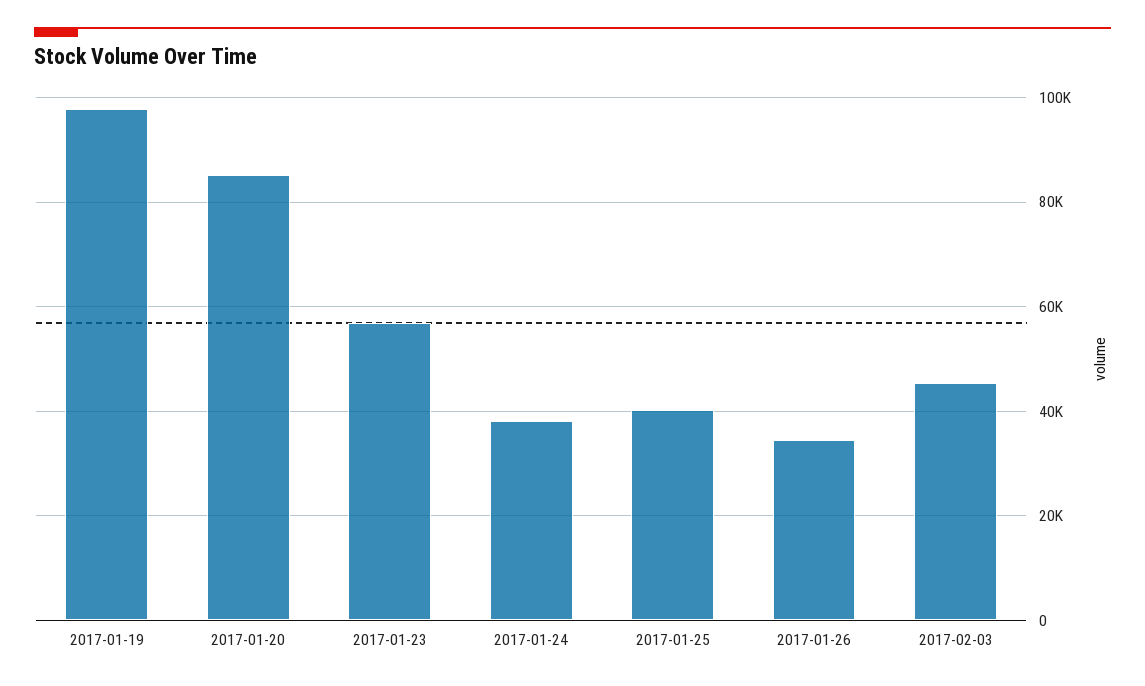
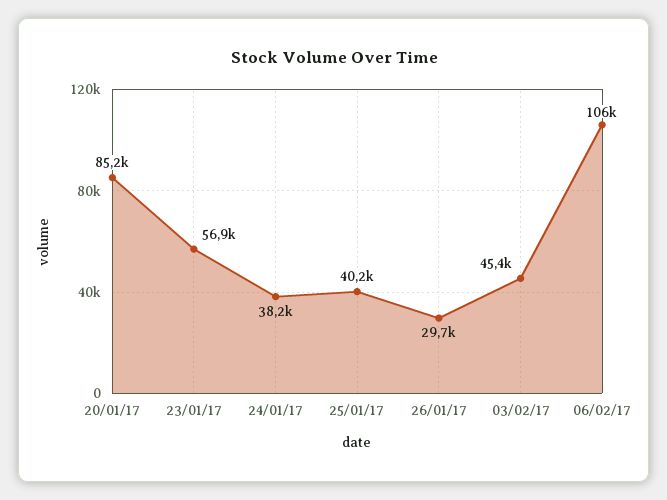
2017-01-19: 98000 -> none
2017-01-26: 34000 -> 29700
06/02/17: none -> 106000

